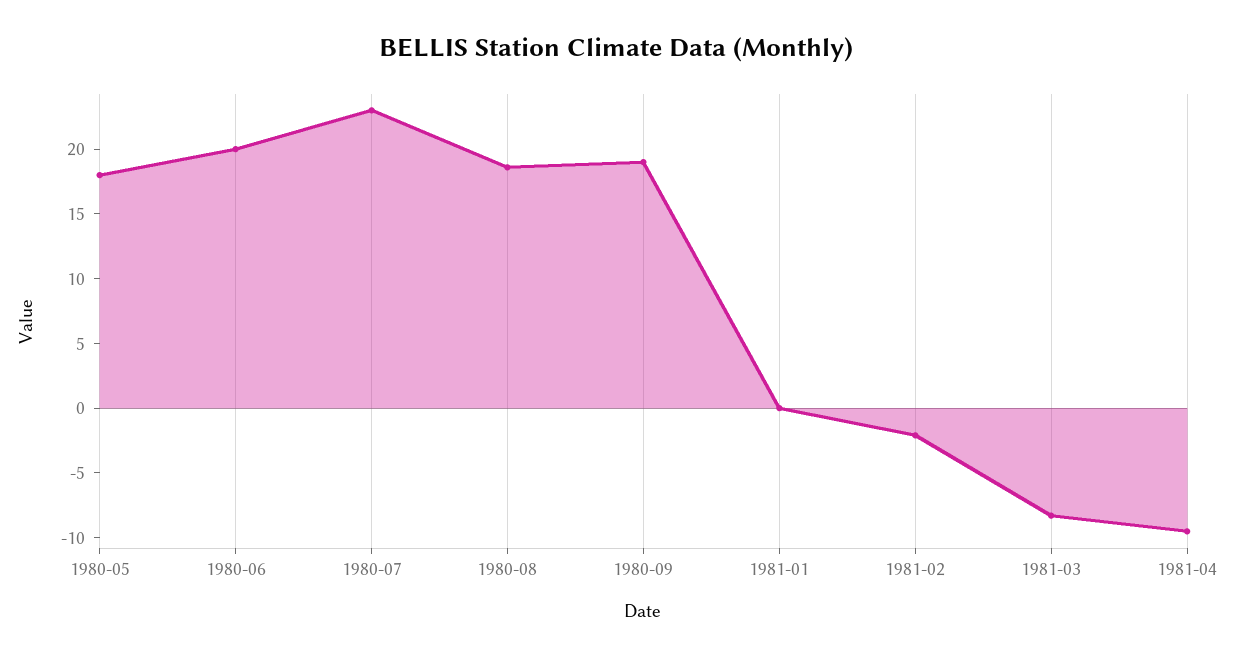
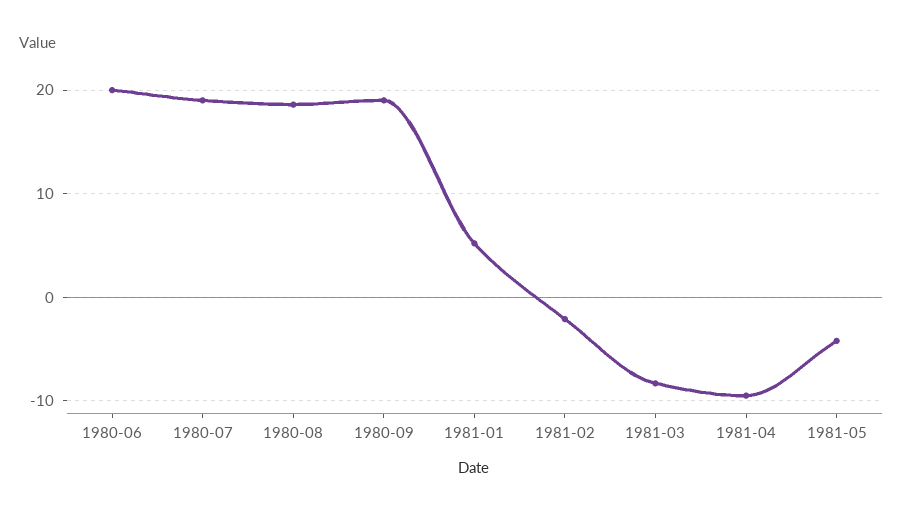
1980-05: 18 -> none
1980-07: 23 -> 19
1981-01: 0 -> 5
1981-05: none -> -4

